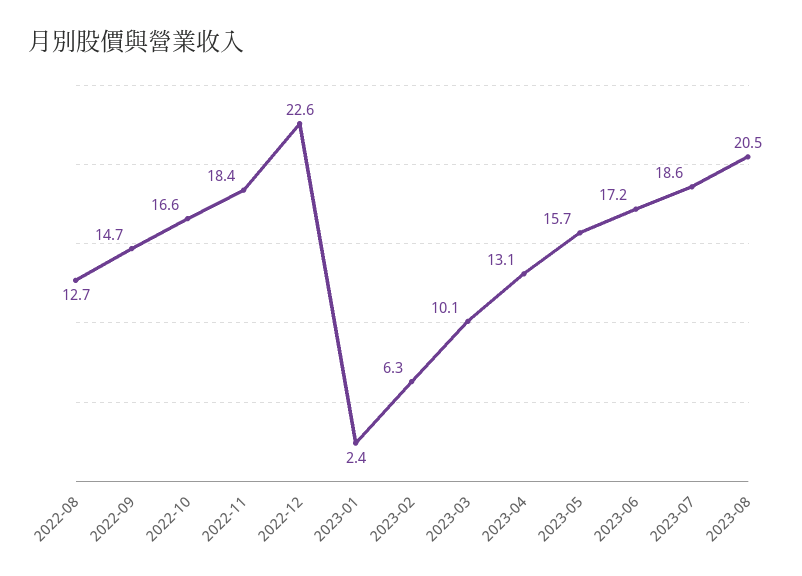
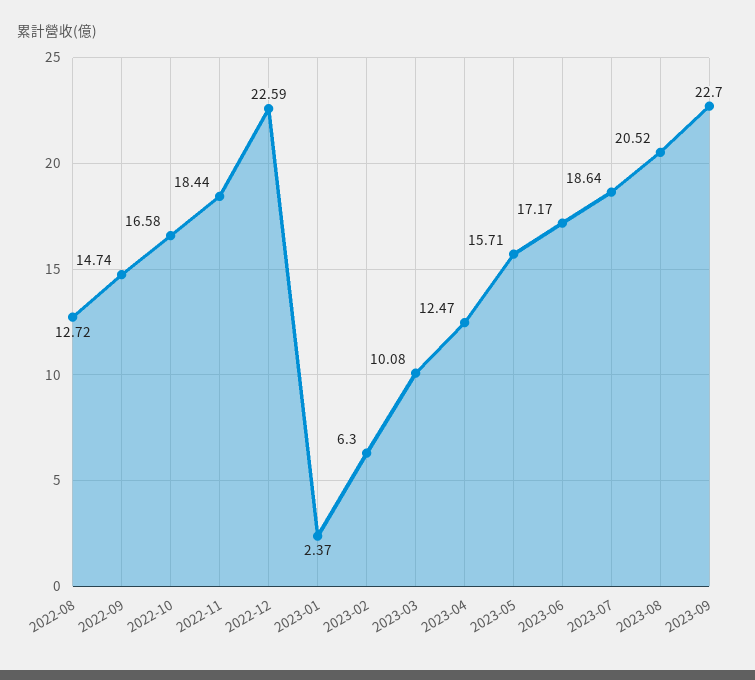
2023-04: 13.1 -> 12.47
2023-09: none -> 22.7

